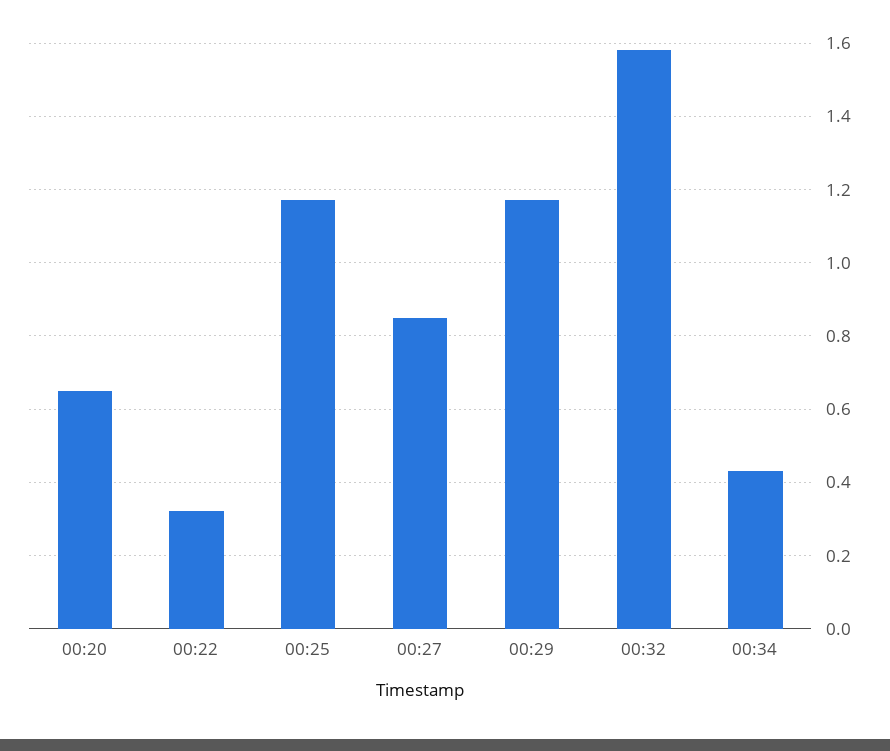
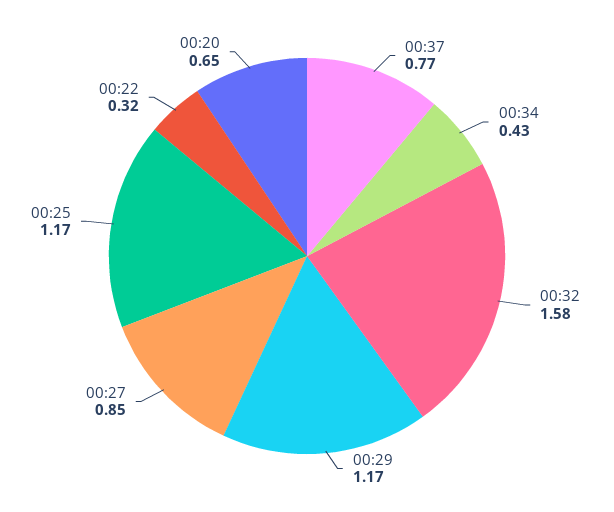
00:37: none -> 0.77

